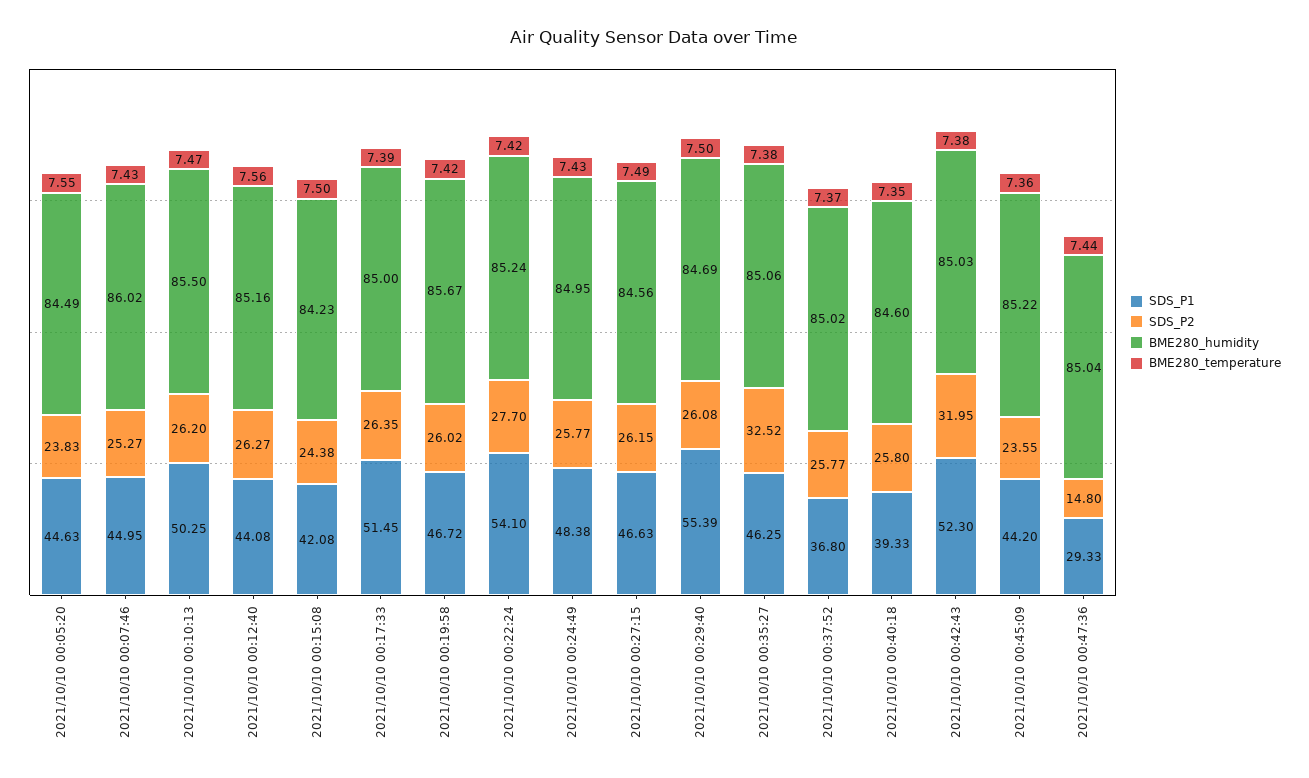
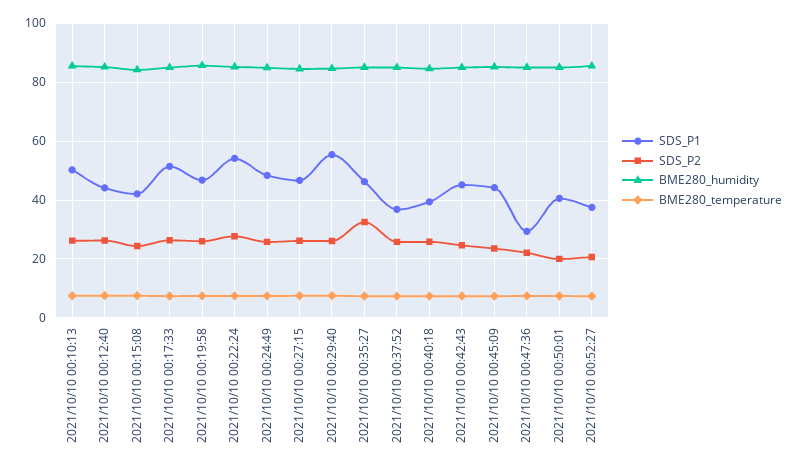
SDS_P1, 2021/10/10 00:05:20: 44.63 -> none
SDS_P2, 2021/10/10 00:05:20: 23.83 -> none
BME280_humidity, 2021/10/10 00:05:20: 84.49 -> none
BME280_temperature, 2021/10/10 00:05:20: 7.55 -> none
SDS_P1, 2021/10/10 00:07:46: 44.95 -> none
SDS_P2, 2021/10/10 00:07:46: 25.27 -> none
BME280_humidity, 2021/10/10 00:07:46: 86.02 -> none
BME280_temperature, 2021/10/10 00:07:46: 7.43 -> none
SDS_P1, 2021/10/10 00:42:43: 52.3 -> 45
SDS_P2, 2021/10/10 00:42:43: 31.95 -> 25
SDS_P2, 2021/10/10 00:47:36: 14.8 -> 22.5
SDS_P1, 2021/10/10 00:50:01: none -> 40
SDS_P2, 2021/10/10 00:50:01: none -> 20
BME280_humidity, 2021/10/10 00:50:01: none -> 85
BME280_temperature, 2021/10/10 00:50:01: none -> 7.5
SDS_P1, 2021/10/10 00:52:27: none -> 37.5
SDS_P2, 2021/10/10 00:52:27: none -> 20
BME280_humidity, 2021/10/10 00:52:27: none -> 85
BME280_temperature, 2021/10/10 00:52:27: none -> 7.5

